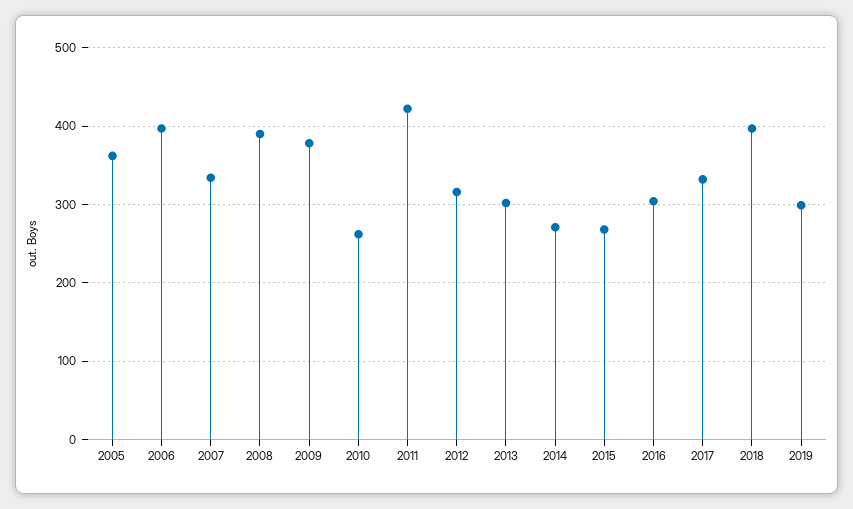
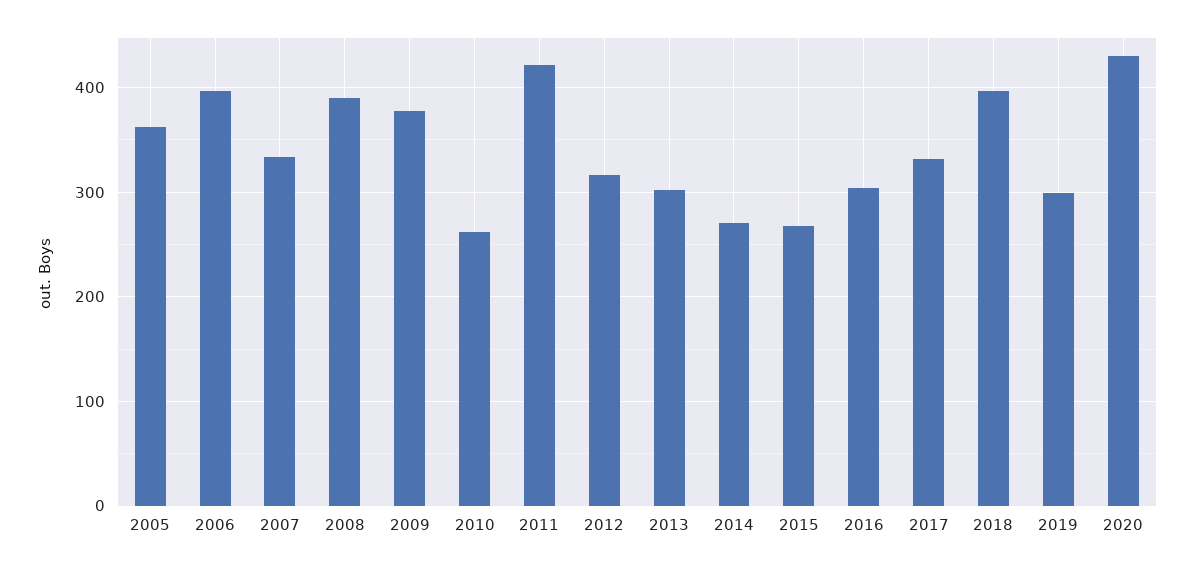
2020: none -> 430

